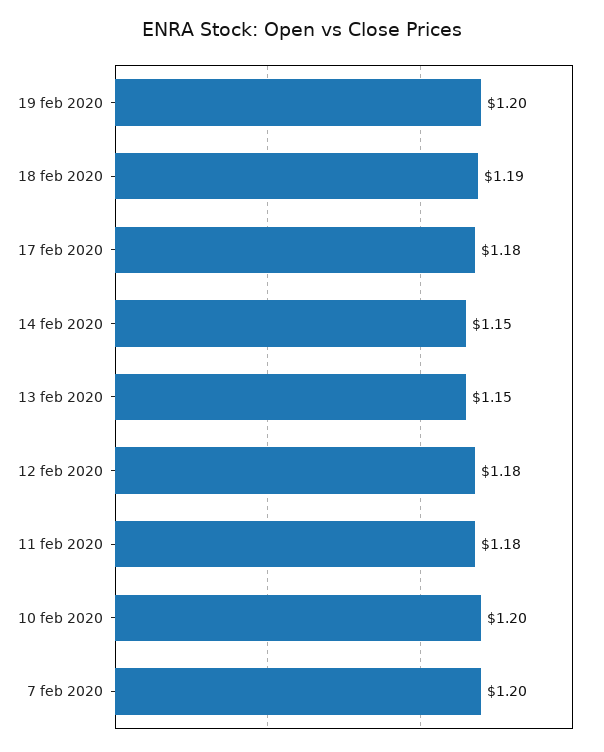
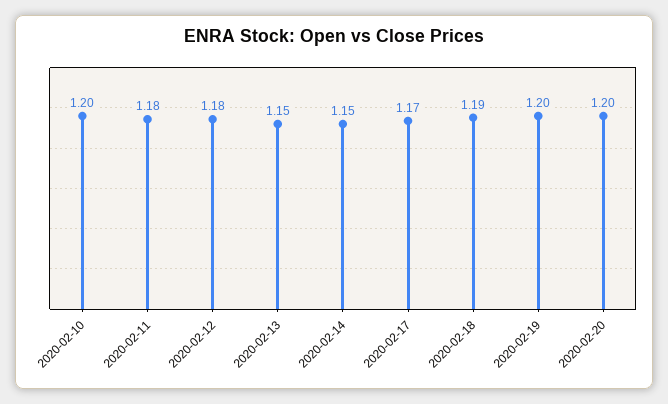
17 feb 2020: 1.18 -> 1.17
7 feb 2020: 1.2 -> none
2020-02-20: none -> 1.2

